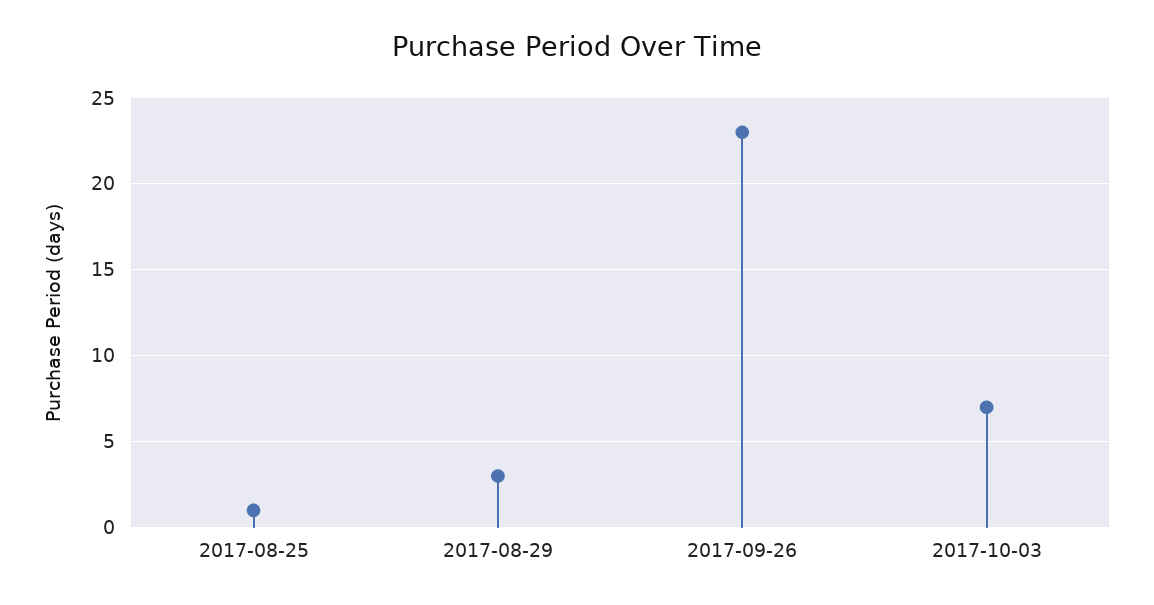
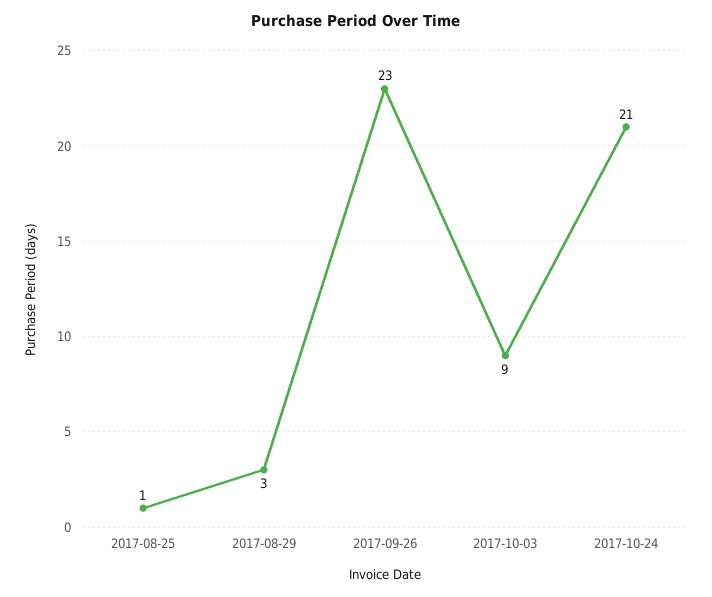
2017-10-03: 7 -> 9
2017-10-24: none -> 21

